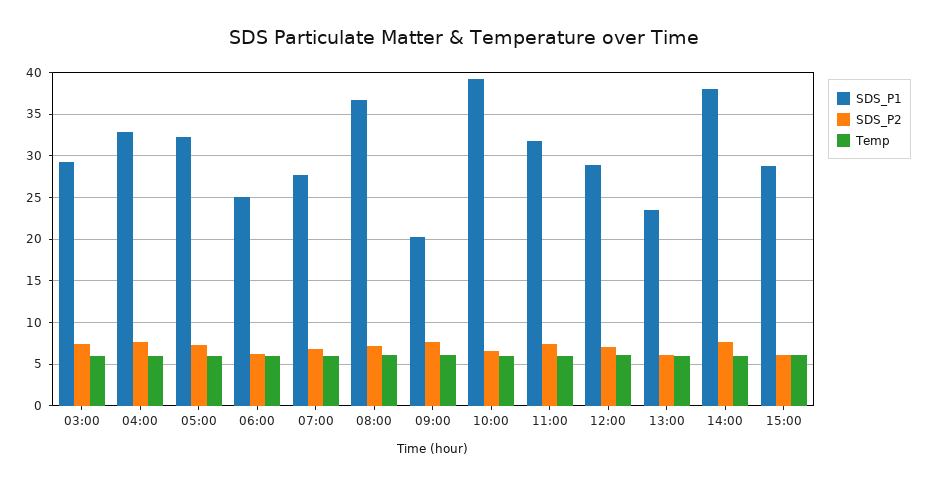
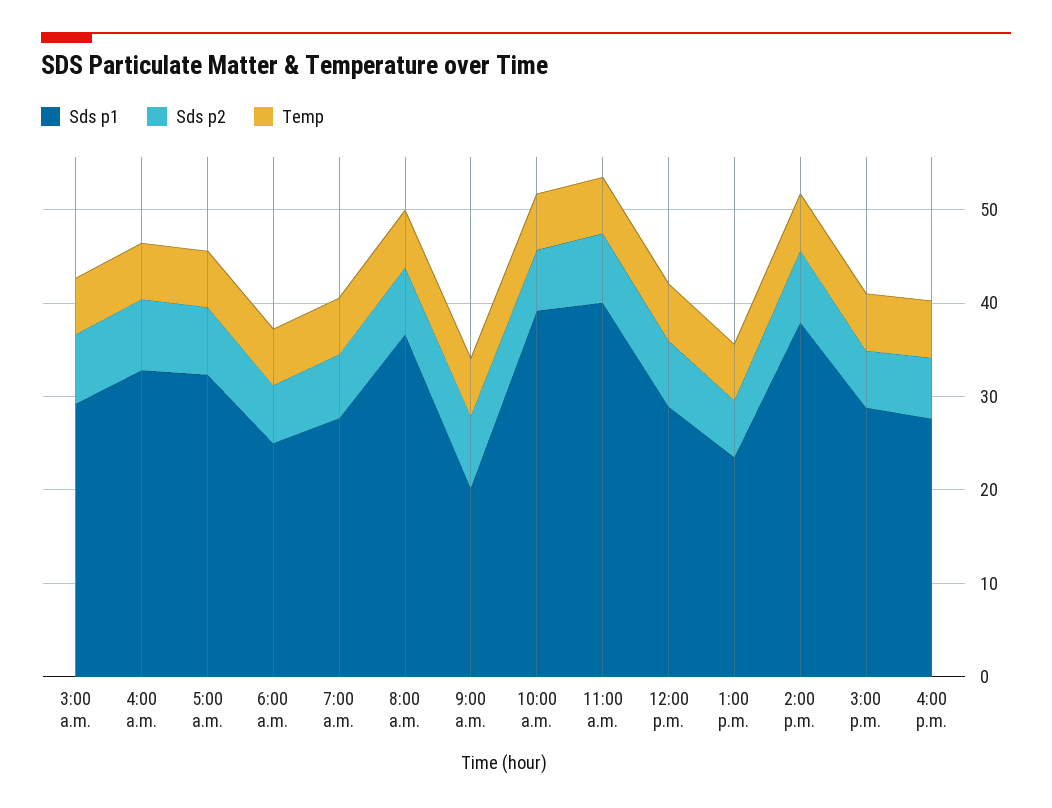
SDS_P1, 11:00: 32 -> 40
SDS_P1, 4:00 p.m.: none -> 28
SDS_P2, 4:00 p.m.: none -> 6
Temp, 4:00 p.m.: none -> 6

